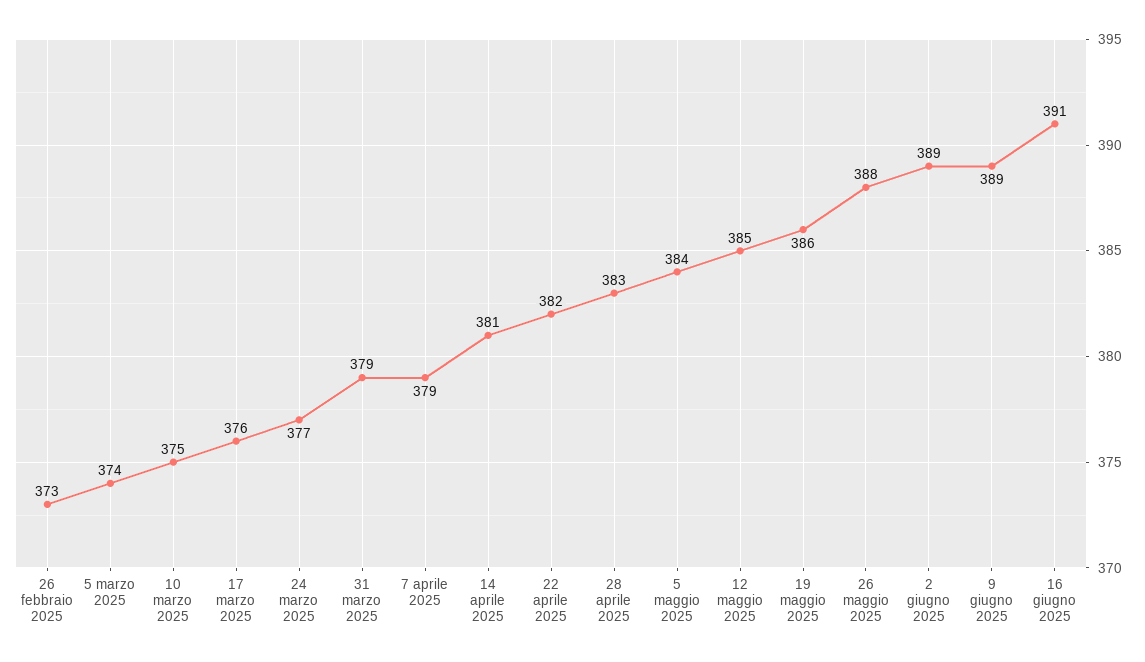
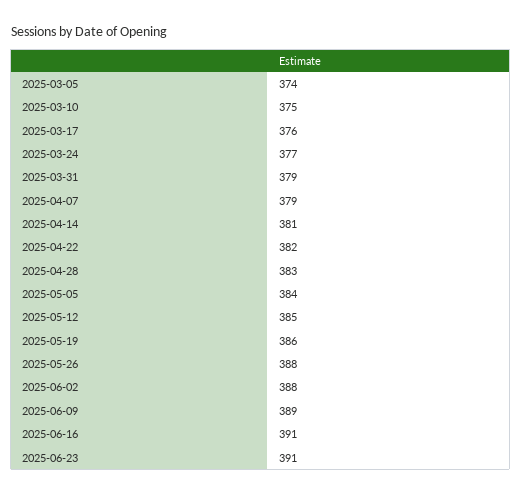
26 febbraio 2025: 373 -> none
2 giugno 2025: 389 -> 388
2025-06-23: none -> 391

